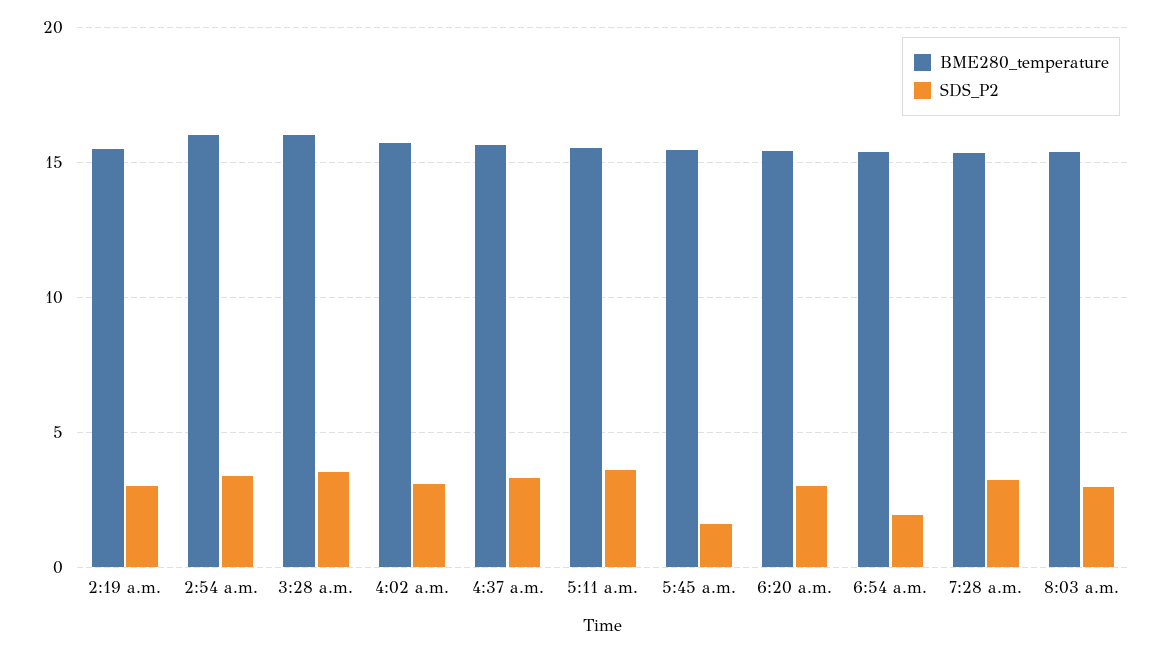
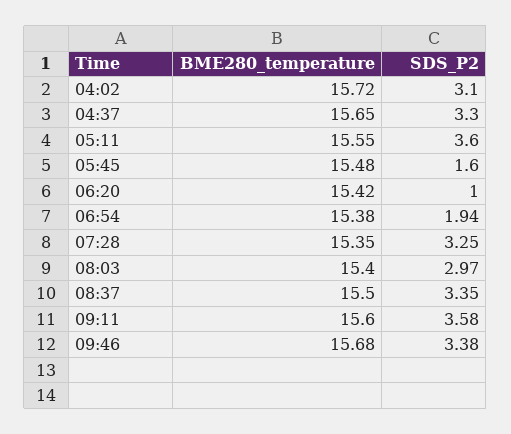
BME280_temperature, 2:19 a.m.: 15.5 -> none
SDS_P2, 2:19 a.m.: 3 -> none
BME280_temperature, 2:54 a.m.: 16 -> none
SDS_P2, 2:54 a.m.: 3.5 -> none
BME280_temperature, 3:28 a.m.: 16 -> none
SDS_P2, 3:28 a.m.: 3.5 -> none
SDS_P2, 6:20 a.m.: 3 -> 1
BME280_temperature, 08:37: none -> 15.5
SDS_P2, 08:37: none -> 3.35
BME280_temperature, 09:11: none -> 15.6
SDS_P2, 09:11: none -> 3.58
BME280_temperature, 09:46: none -> 15.68
SDS_P2, 09:46: none -> 3.38

